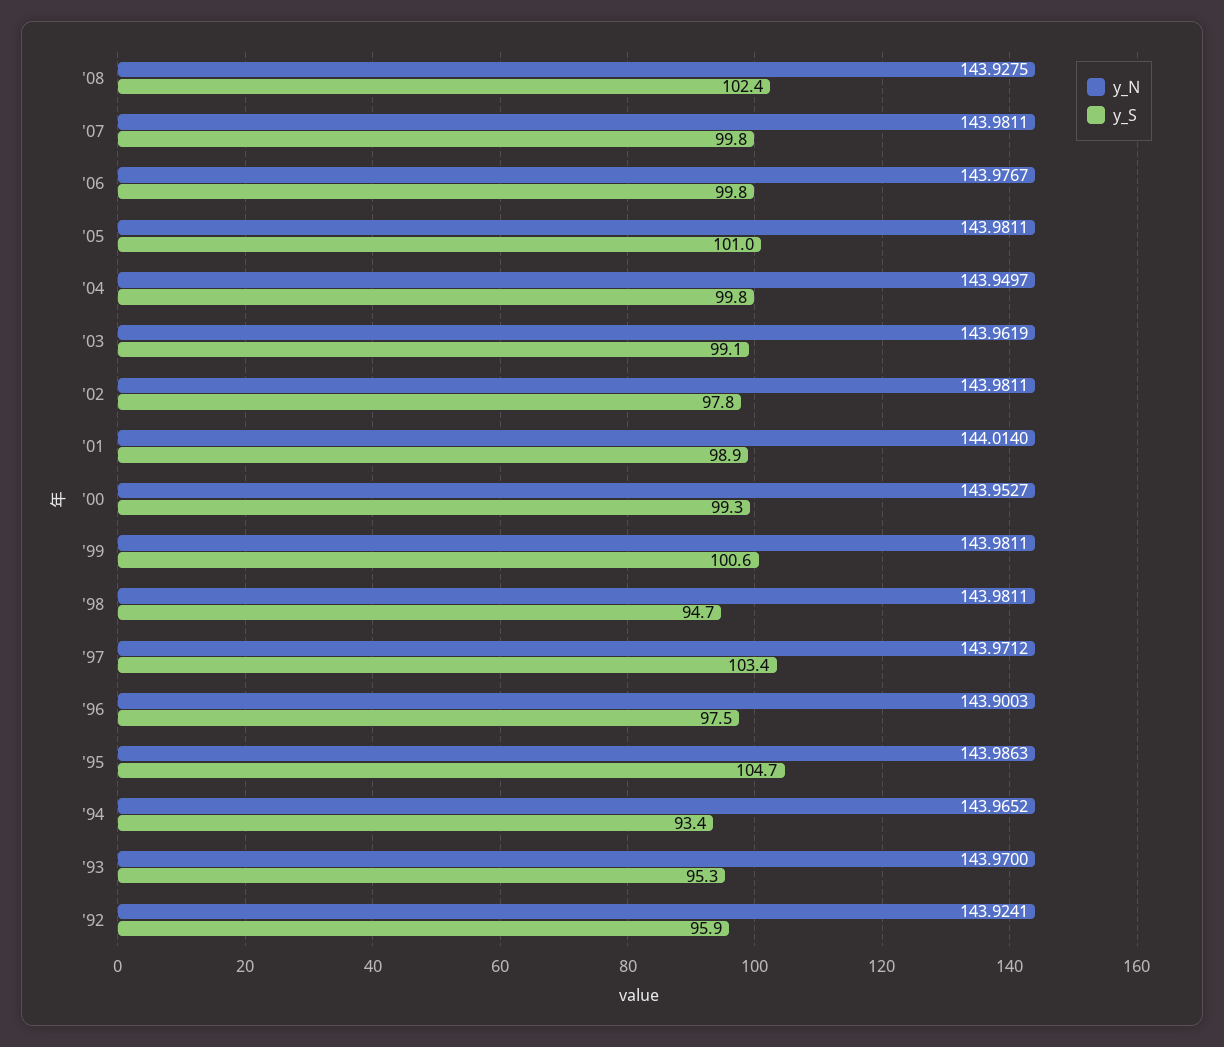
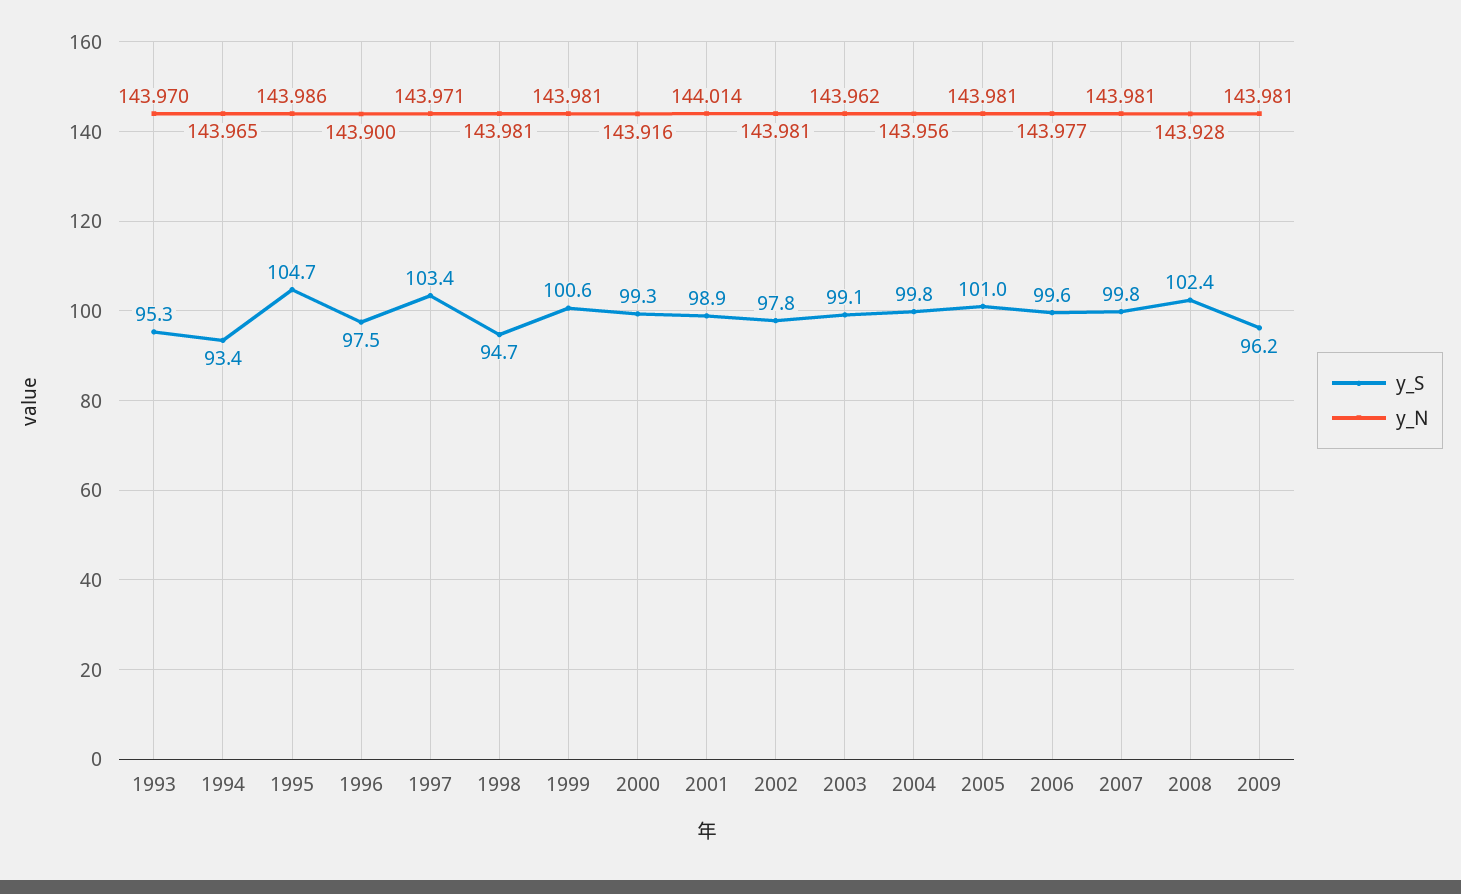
y_S, '06: 99.8 -> 99.6
y_N, '04: 143.9497 -> 143.956
y_N, '00: 143.9527 -> 143.916
y_N, '92: 143.9241 -> none
y_S, '92: 95.9 -> none
y_S, 2009: none -> 96.2
y_N, 2009: none -> 143.981

